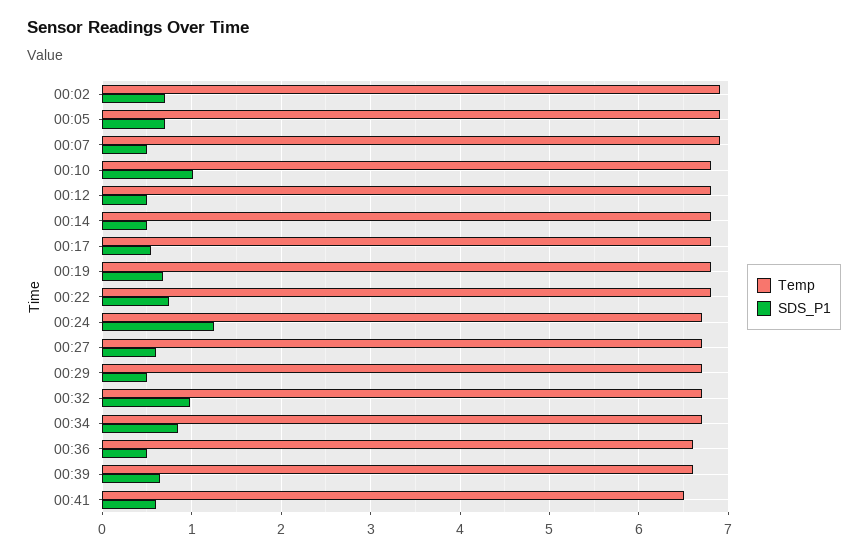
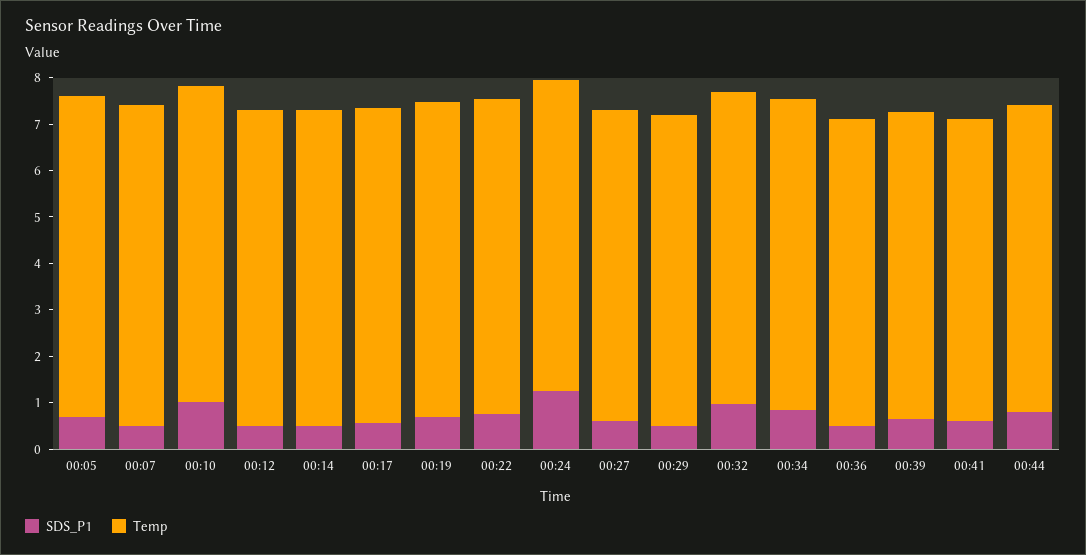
Temp, 00:02: 6.9 -> none
SDS_P1, 00:02: 0.7 -> none
SDS_P1, 00:44: none -> 0.8
Temp, 00:44: none -> 6.6

